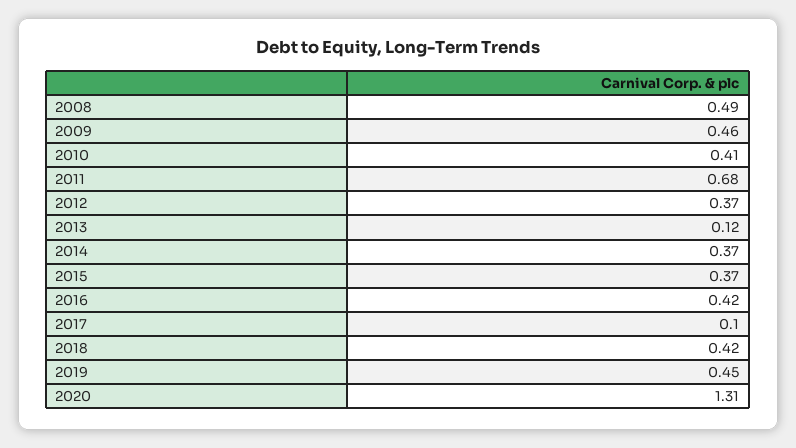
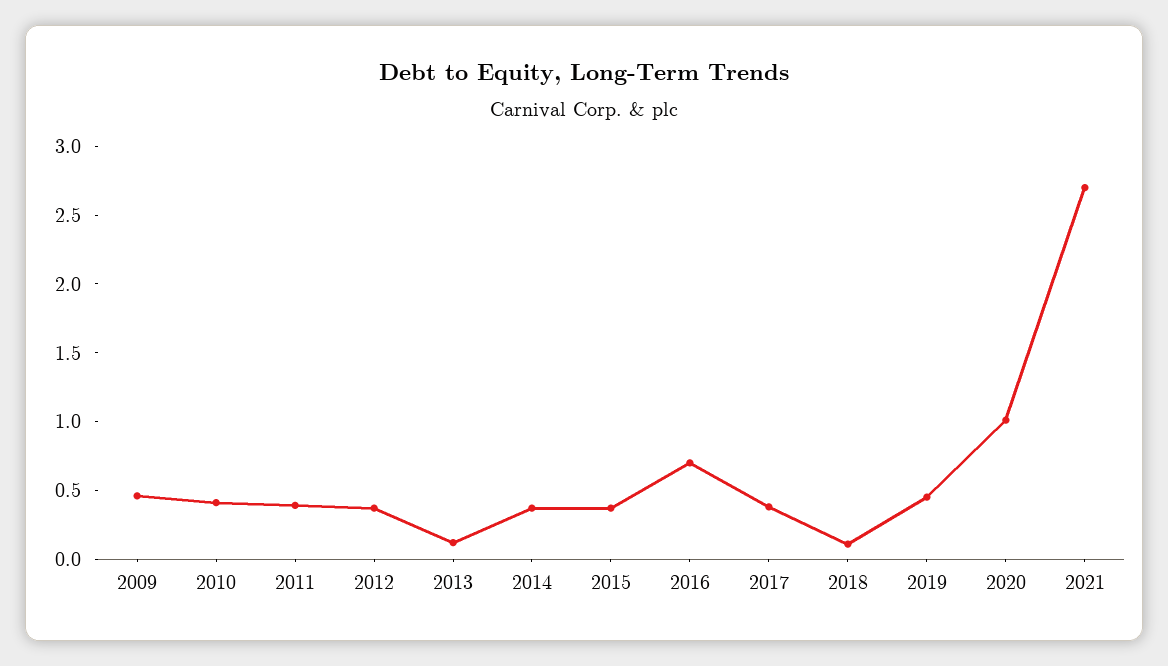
2008: 0.49 -> none
2011: 0.68 -> 0.4
2016: 0.42 -> 0.7
2017: 0.1 -> 0.4
2018: 0.42 -> 0.1
2020: 1.31 -> 1
2021: none -> 2.7

